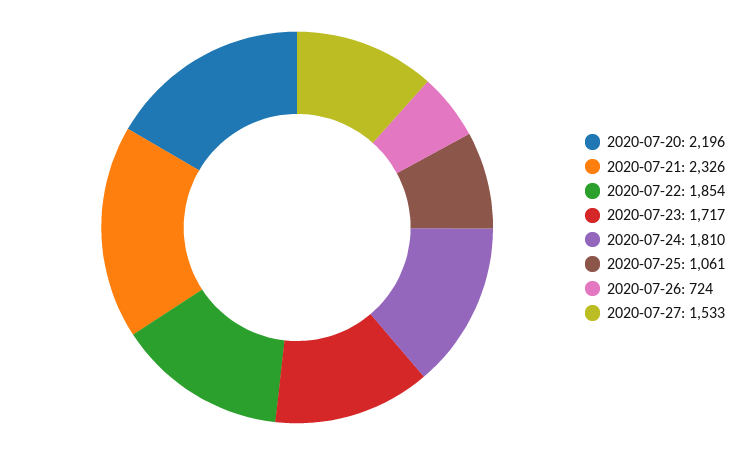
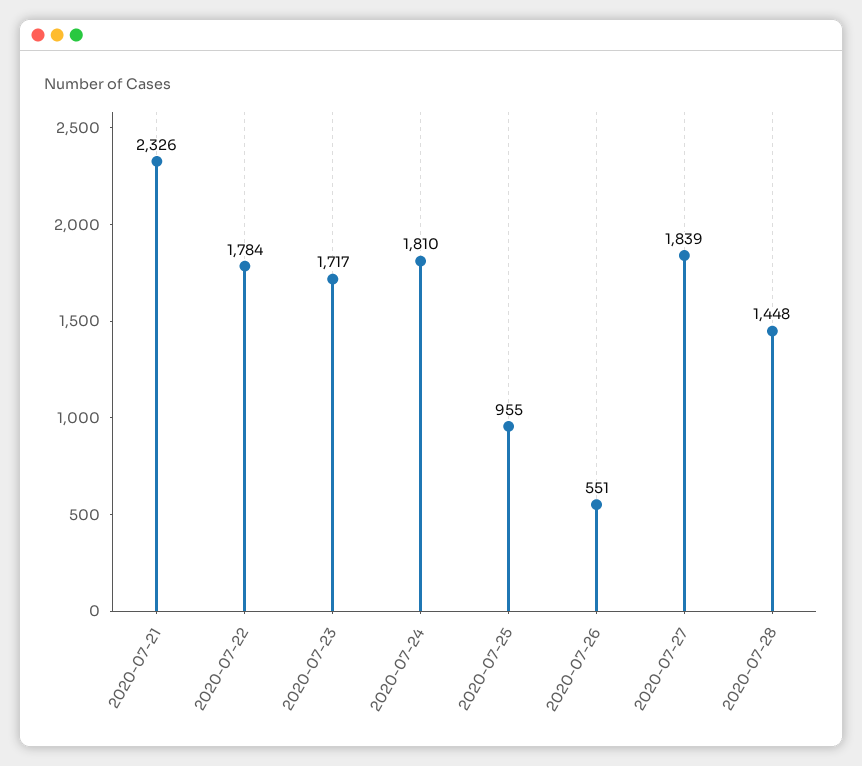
2020-07-20: 2196 -> none
2020-07-22: 1854 -> 1784
2020-07-25: 1061 -> 955
2020-07-26: 724 -> 551
2020-07-27: 1533 -> 1839
2020-07-28: none -> 1448

